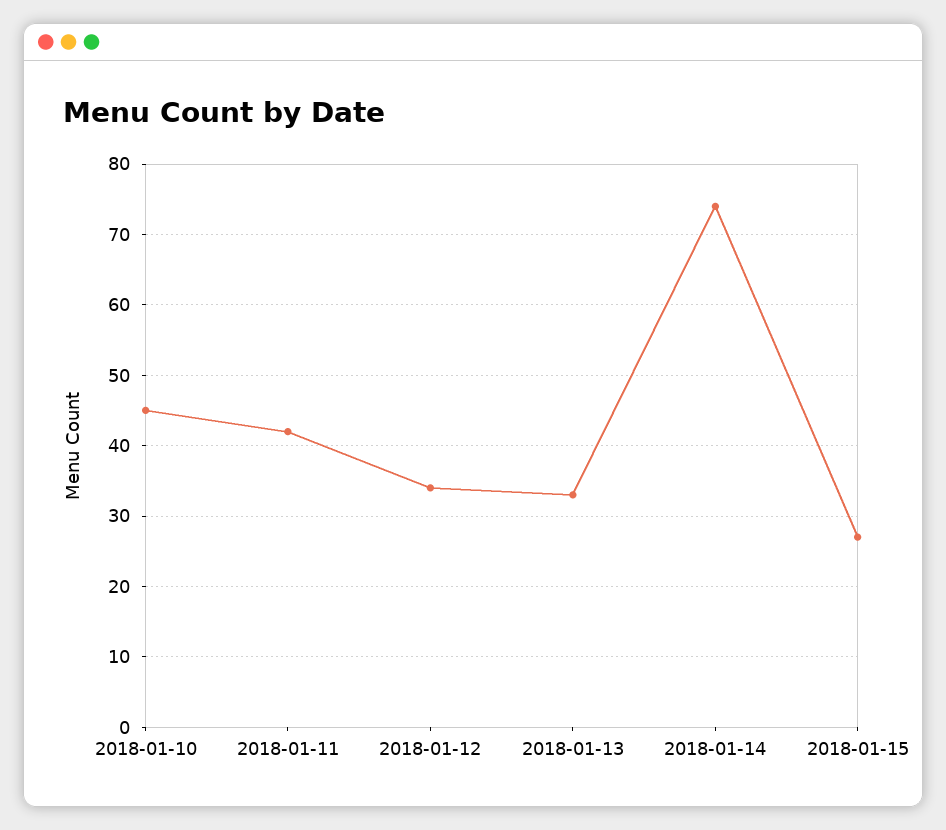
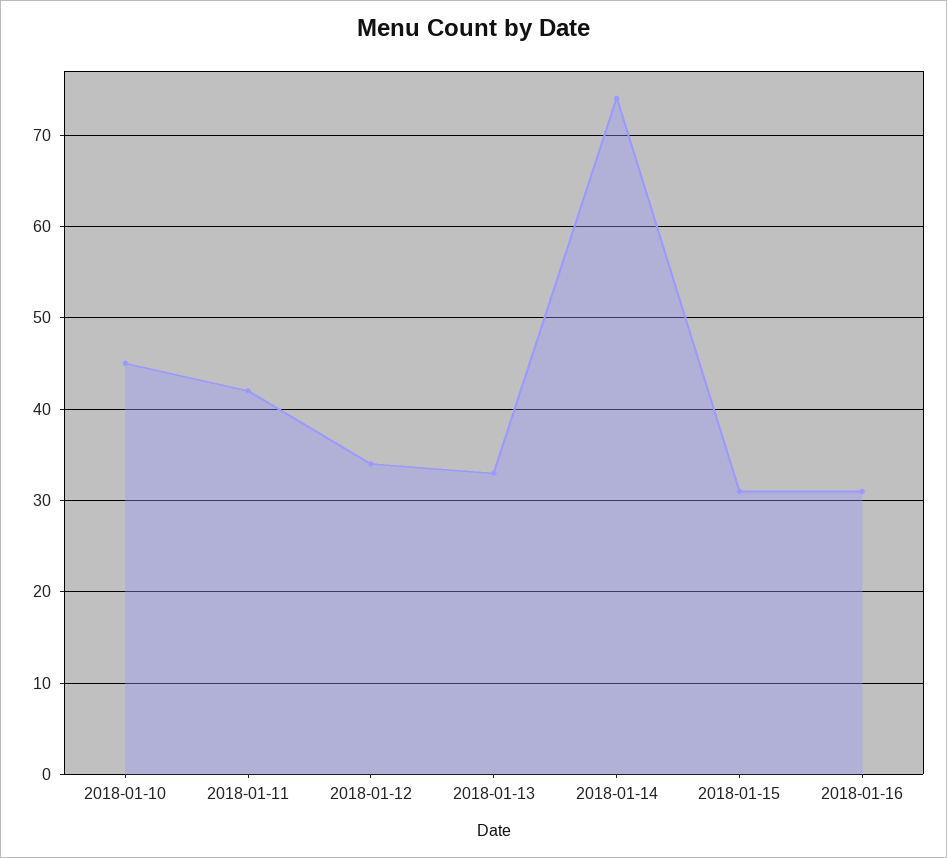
2018-01-15: 27 -> 31
2018-01-16: none -> 31

